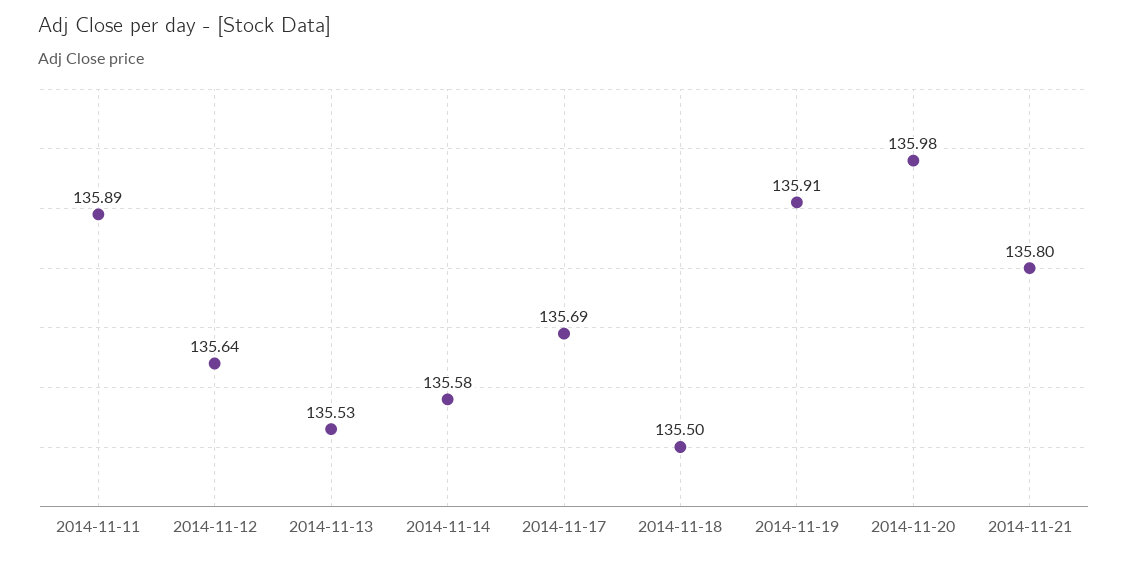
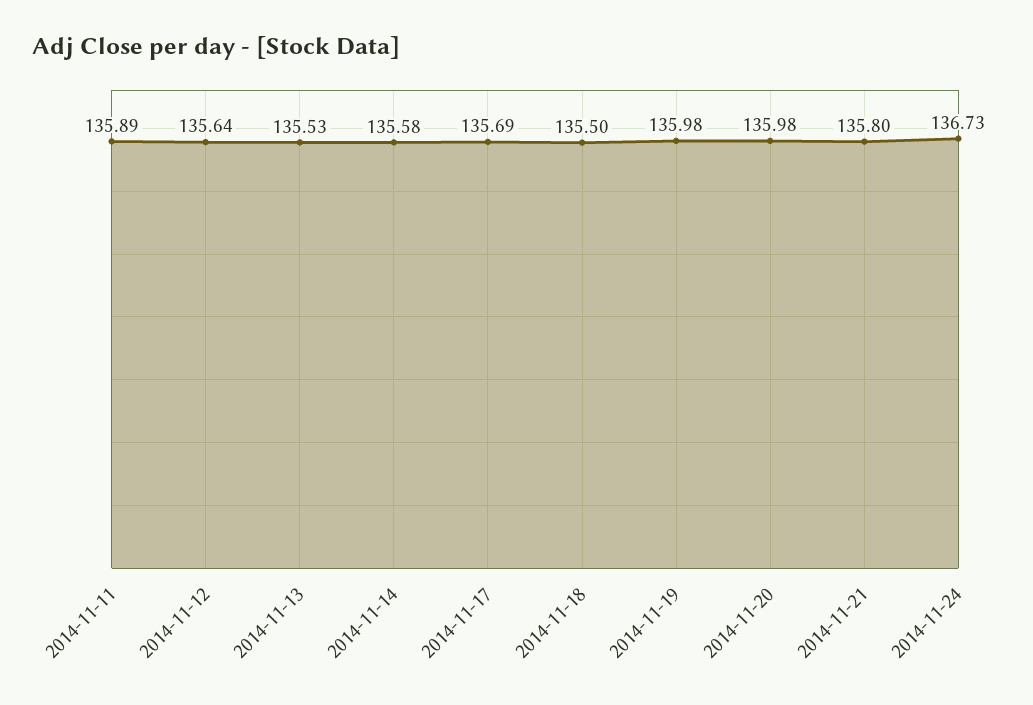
2014-11-19: 135.91 -> 135.98
2014-11-24: none -> 136.73

